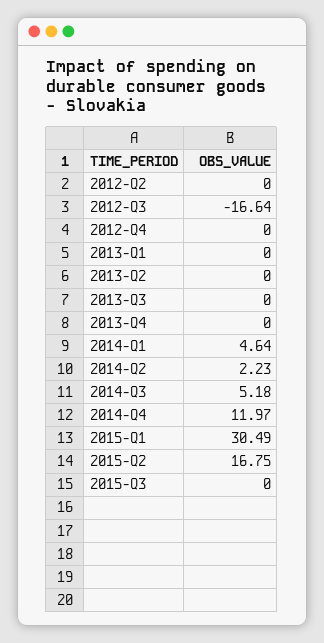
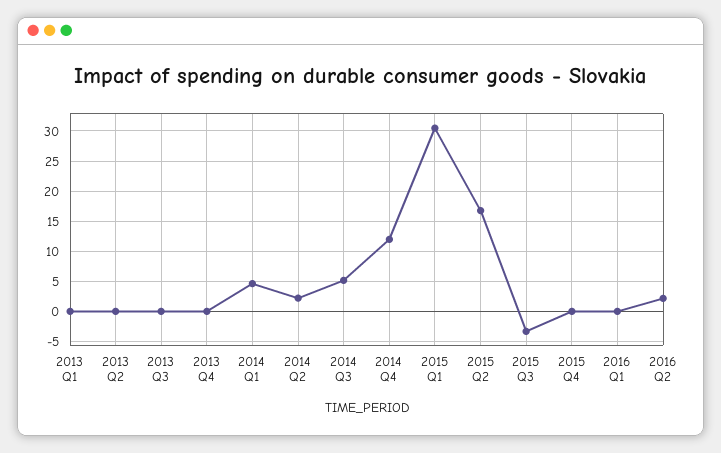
2012-Q2: 0 -> none
2012-Q3: -16.64 -> none
2012-Q4: 0 -> none
2015-Q3: 0 -> -3
2015 Q4: none -> 0
2016 Q1: none -> 0
2016 Q2: none -> 2

